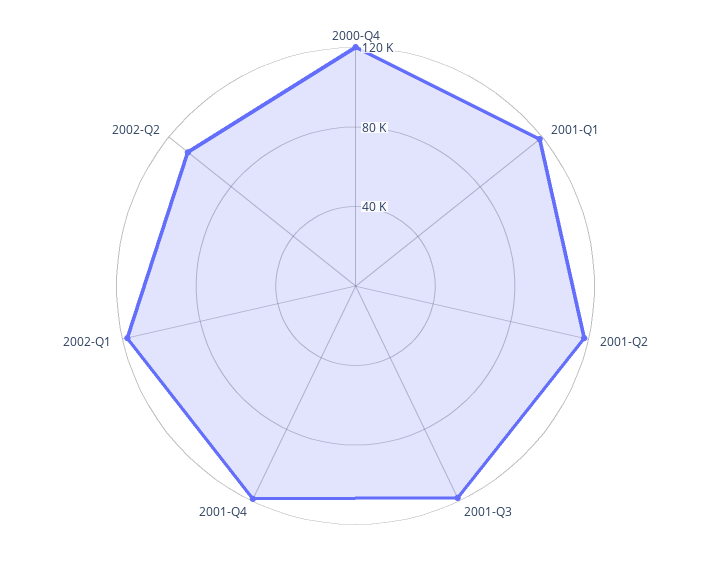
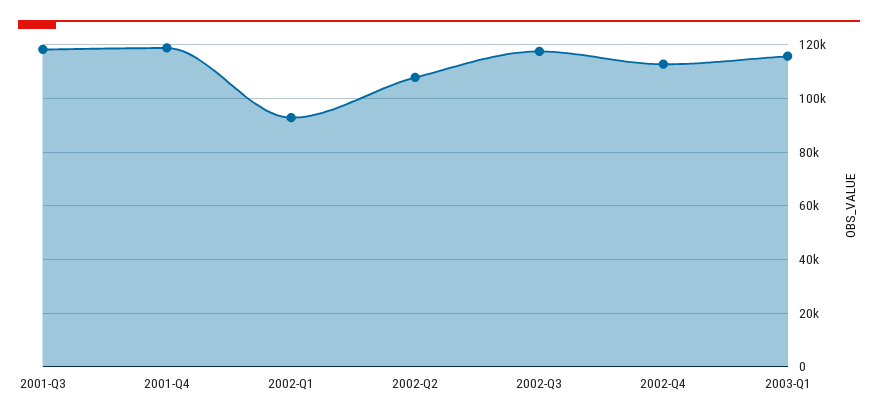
2000-Q4: 120000 -> none
2001-Q1: 120000 -> none
2001-Q2: 120000 -> none
2002-Q1: 120000 -> 92500
2002-Q3: none -> 117500
2002-Q4: none -> 112500
2003-Q1: none -> 115000

